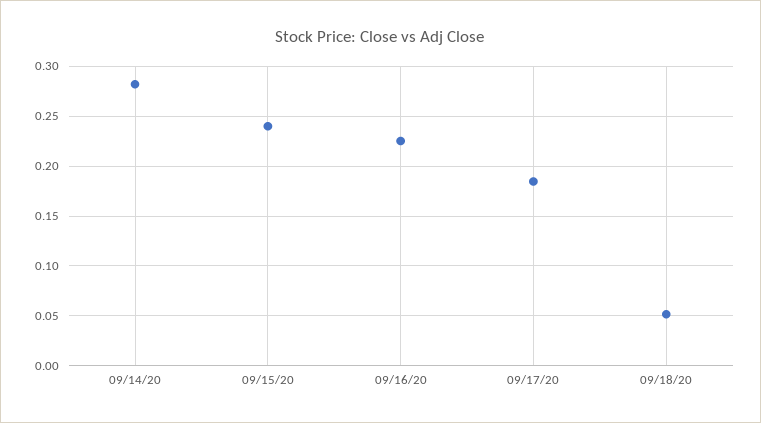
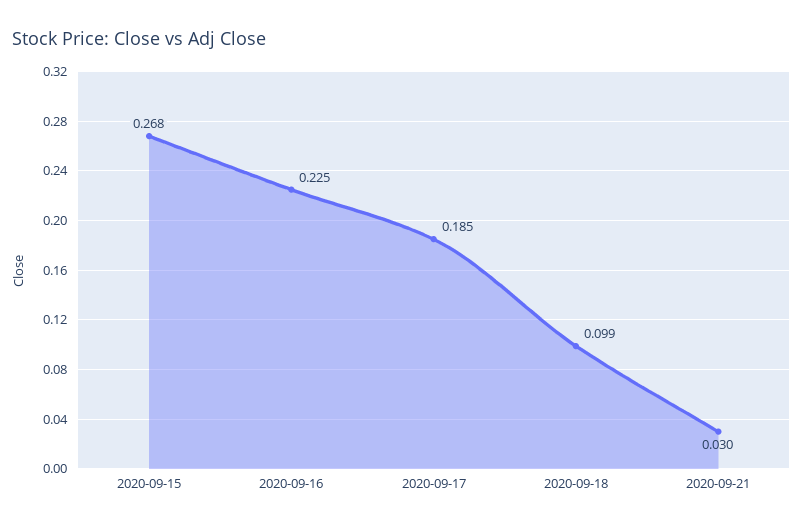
09/14/20: 0.28 -> none
09/15/20: 0.24 -> 0.268
09/18/20: 0.05 -> 0.099
2020-09-21: none -> 0.03

